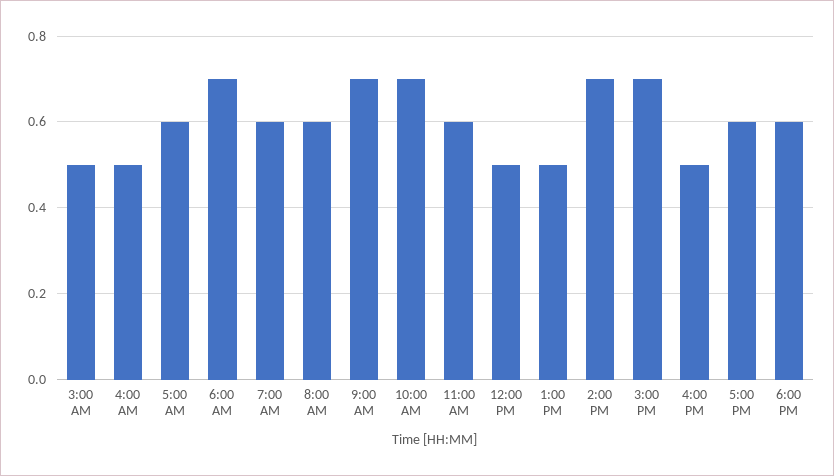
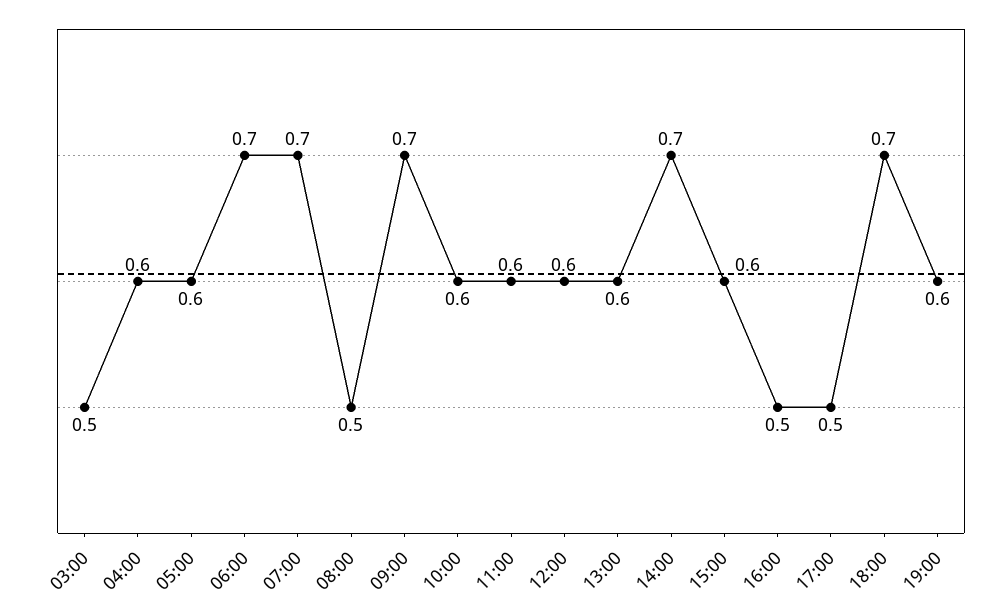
4:00 AM: 0.5 -> 0.6
7:00 AM: 0.6 -> 0.7
8:00 AM: 0.6 -> 0.5
10:00 AM: 0.7 -> 0.6
12:00 PM: 0.5 -> 0.6
1:00 PM: 0.5 -> 0.6
3:00 PM: 0.7 -> 0.6
5:00 PM: 0.6 -> 0.5
6:00 PM: 0.6 -> 0.7
19:00: none -> 0.6

